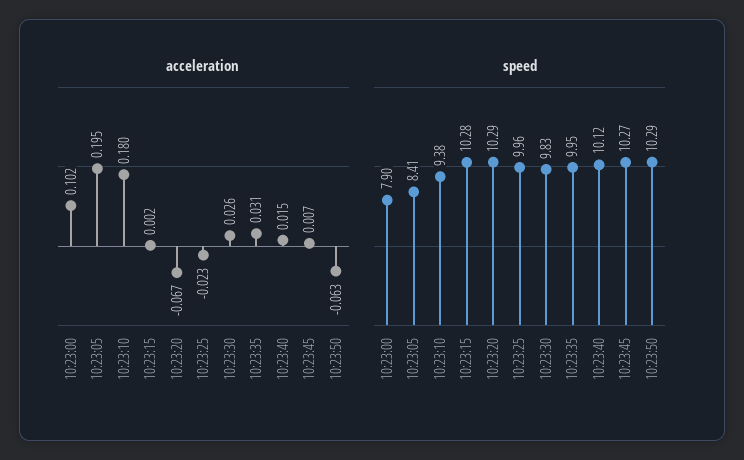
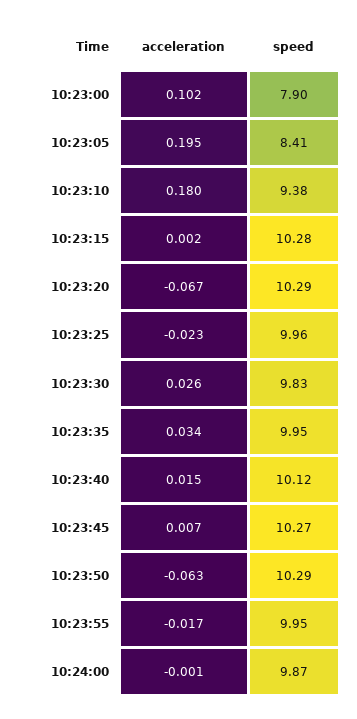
acceleration, 10:23:35: 0.031 -> 0.034
acceleration, 10:23:55: none -> -0.017
speed, 10:23:55: none -> 9.95
acceleration, 10:24:00: none -> -0.001
speed, 10:24:00: none -> 9.87

